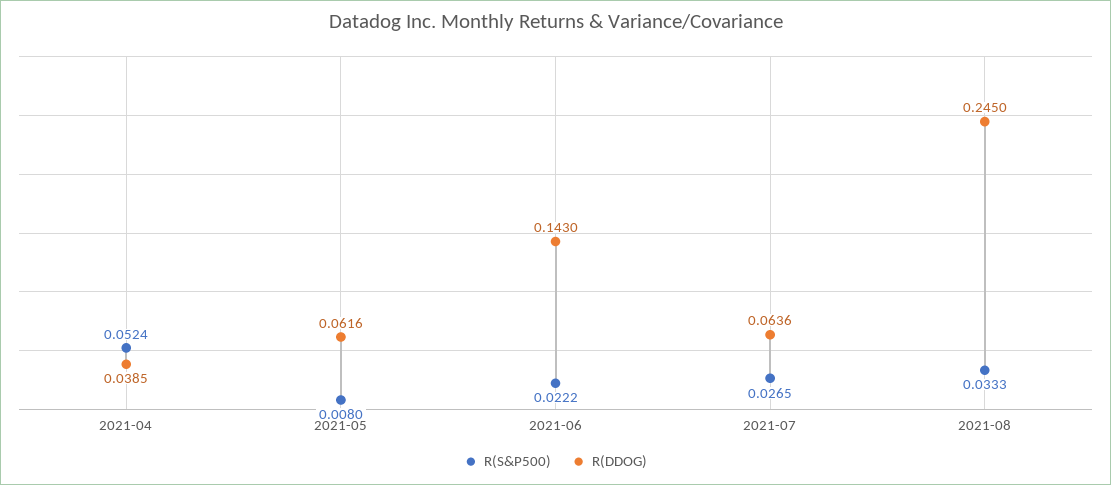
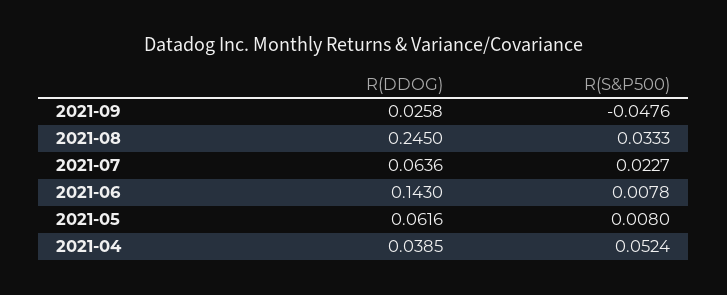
R(S&P500), 2021-06: 0.0222 -> 0.0078
R(S&P500), 2021-07: 0.0265 -> 0.0227
R(DDOG), 2021-09: none -> 0.0258
R(S&P500), 2021-09: none -> -0.0476

